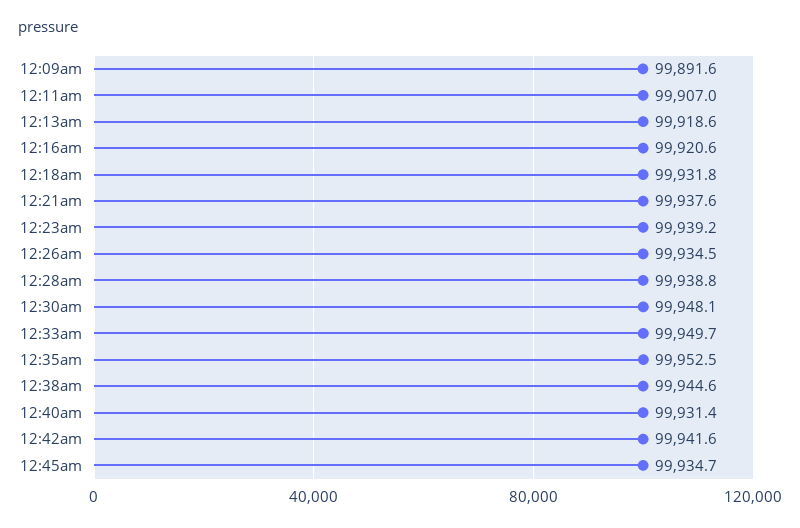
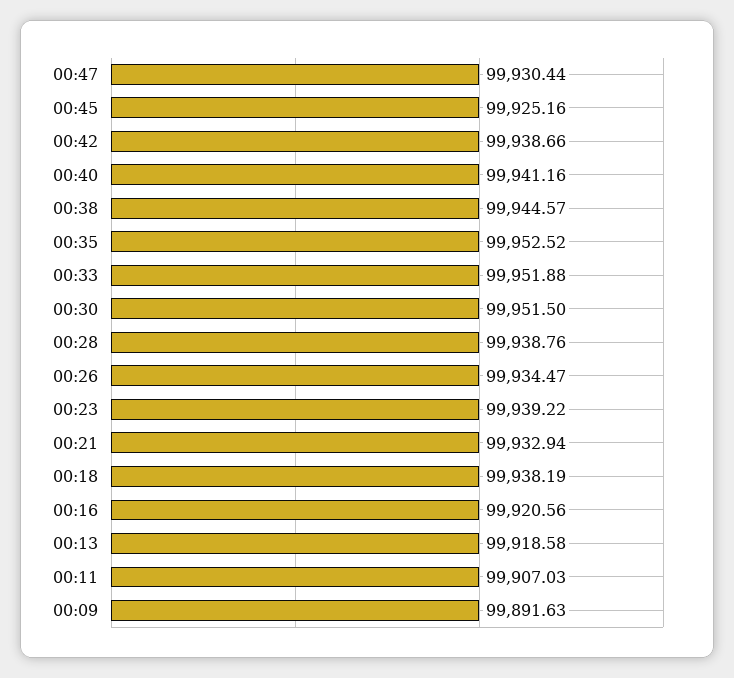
12:18am: 99931.8 -> 99938.19
12:21am: 99937.6 -> 99932.94
12:30am: 99948.1 -> 99951.5
12:33am: 99949.7 -> 99951.88
12:40am: 99931.4 -> 99941.16
12:42am: 99941.6 -> 99938.66
12:45am: 99934.7 -> 99925.16
00:47: none -> 99930.44

